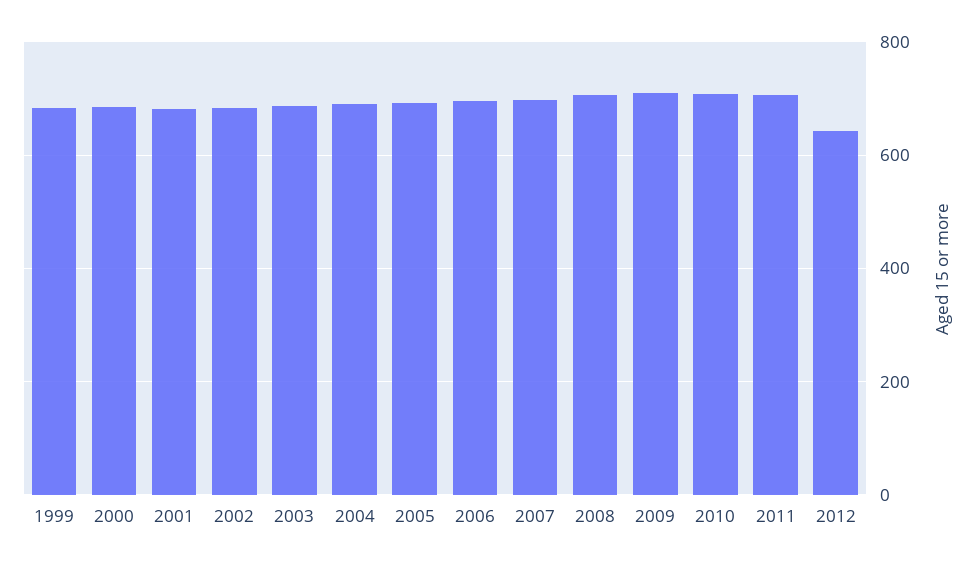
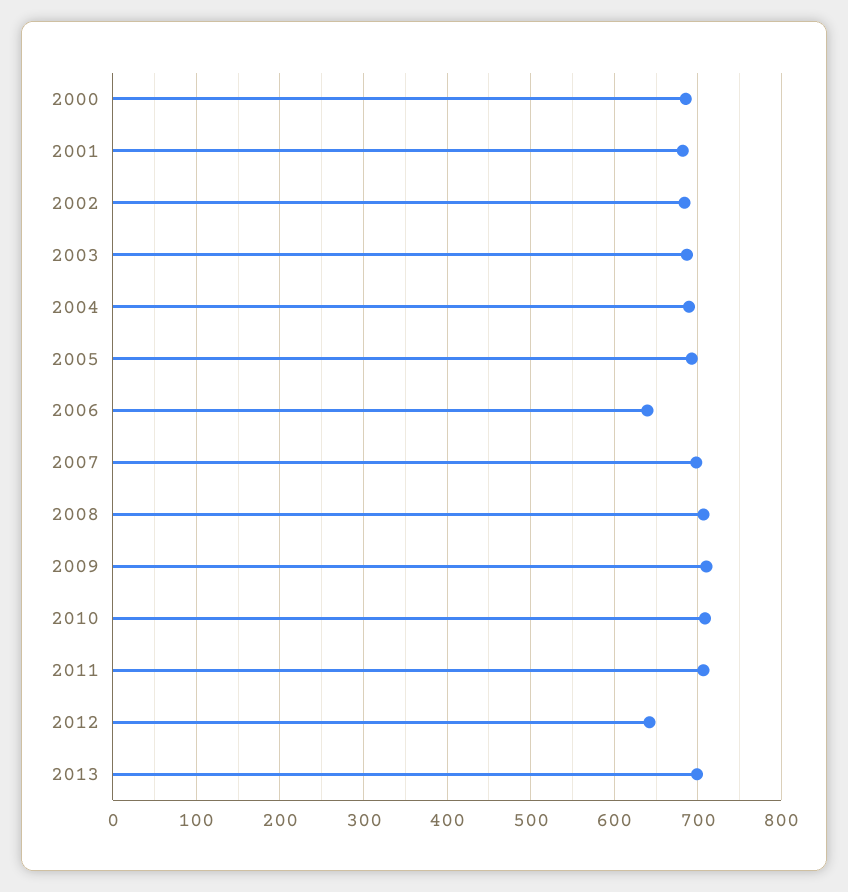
1999: 680 -> none
2006: 700 -> 640
2013: none -> 700

